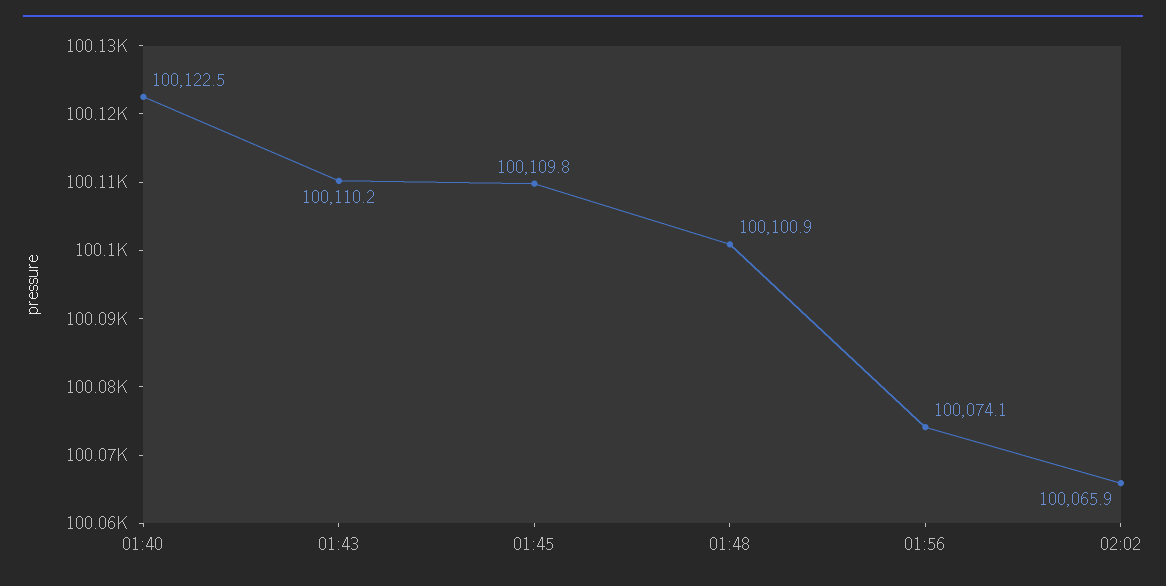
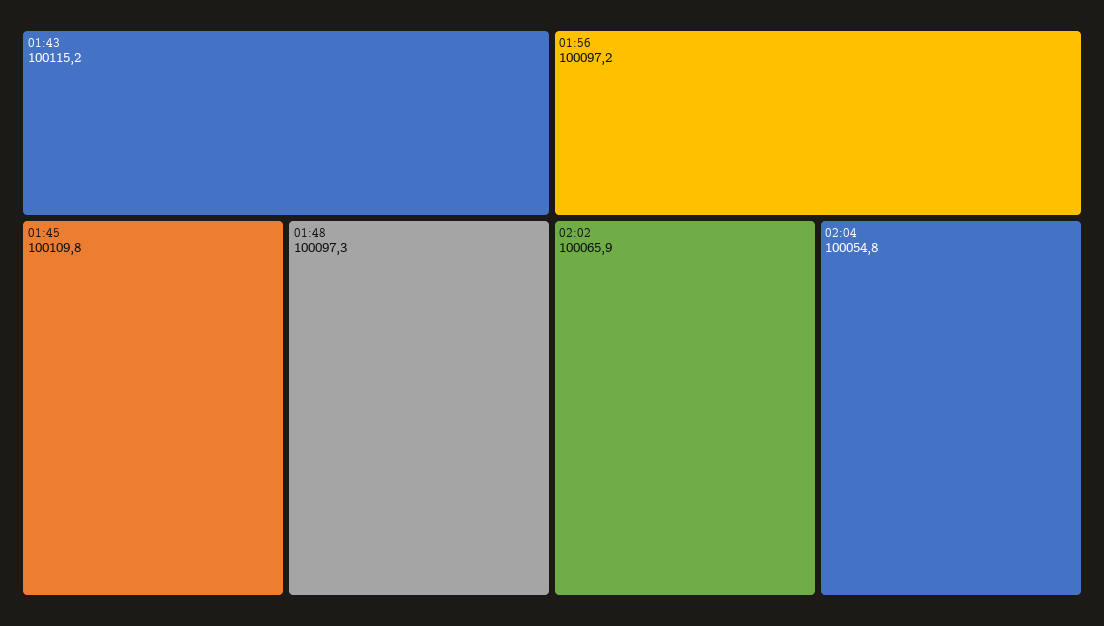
01:40: 100122.5 -> none
01:43: 100110.2 -> 100115.2
01:48: 100100.9 -> 100097.3
01:56: 100074.1 -> 100097.2
02:04: none -> 100054.8

